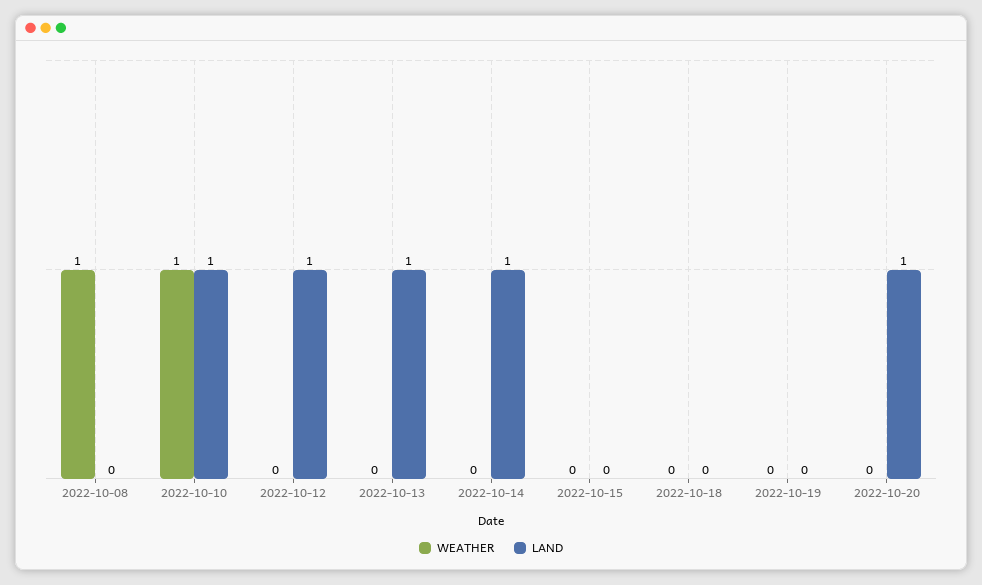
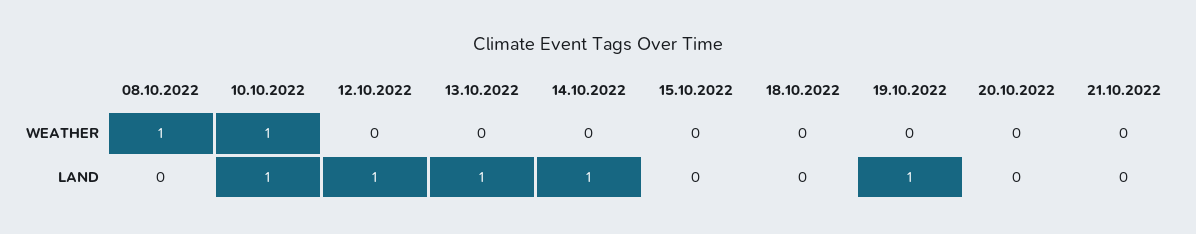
LAND, 2022-10-19: 0 -> 1
LAND, 2022-10-20: 1 -> 0
WEATHER, 21.10.2022: none -> 0
LAND, 21.10.2022: none -> 0

